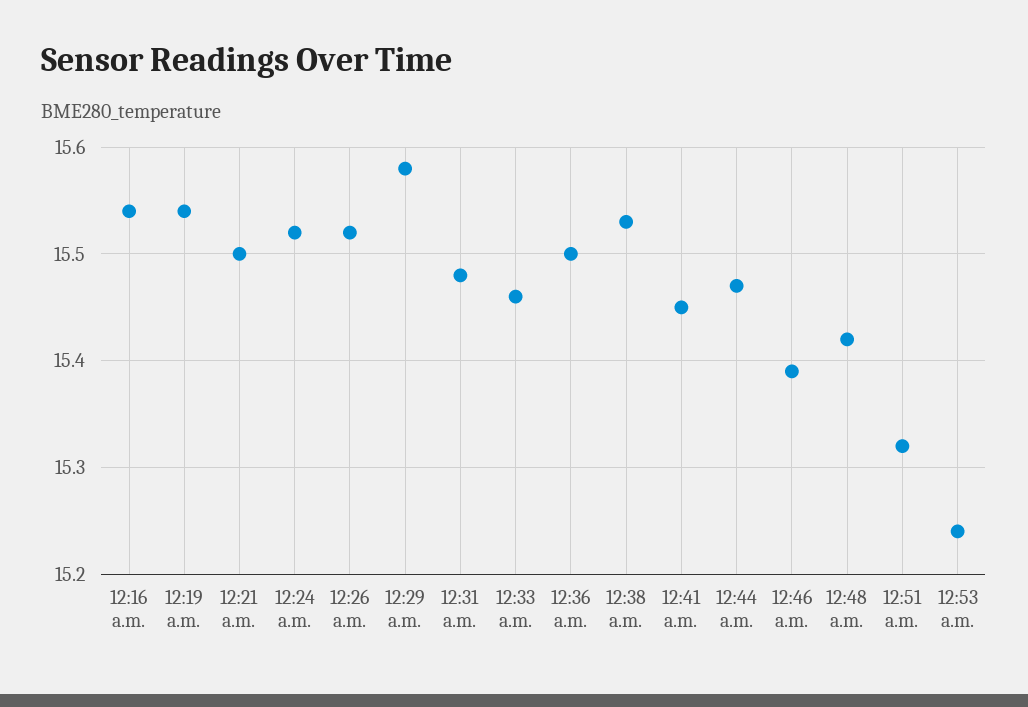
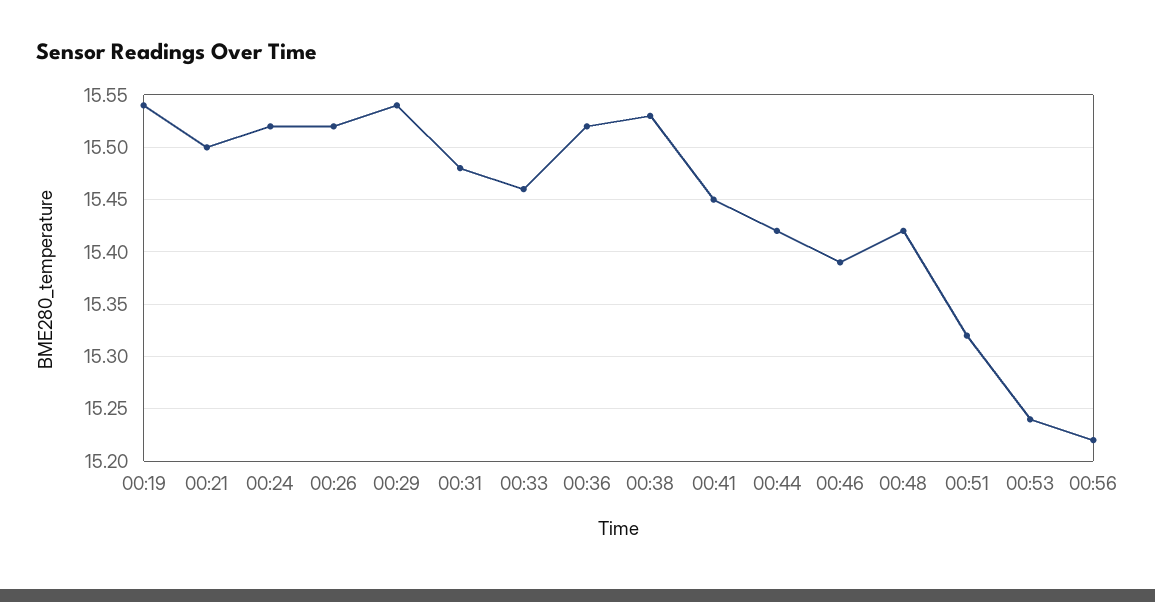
12:16 a.m.: 15.54 -> none
12:29 a.m.: 15.58 -> 15.54
12:36 a.m.: 15.5 -> 15.52
12:44 a.m.: 15.47 -> 15.42
00:56: none -> 15.22

